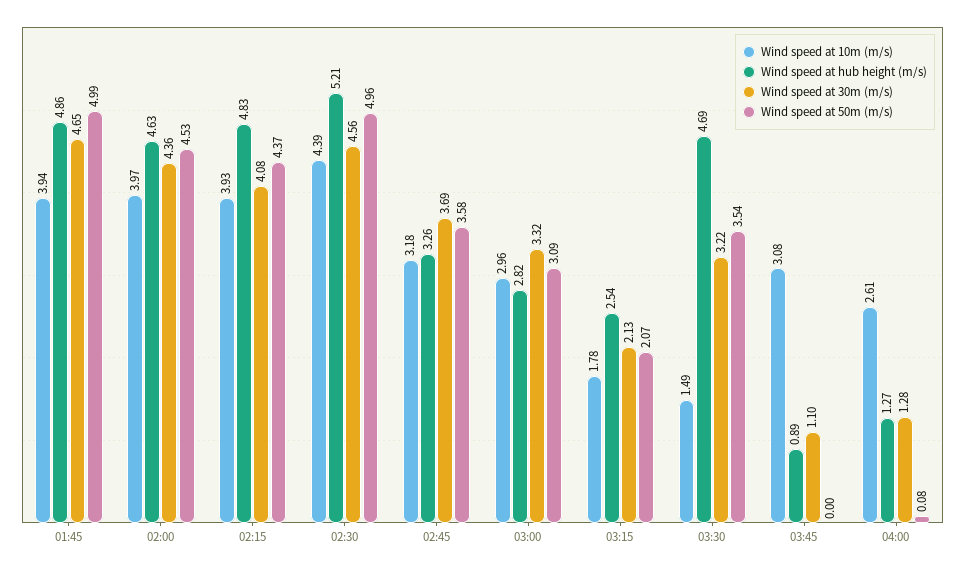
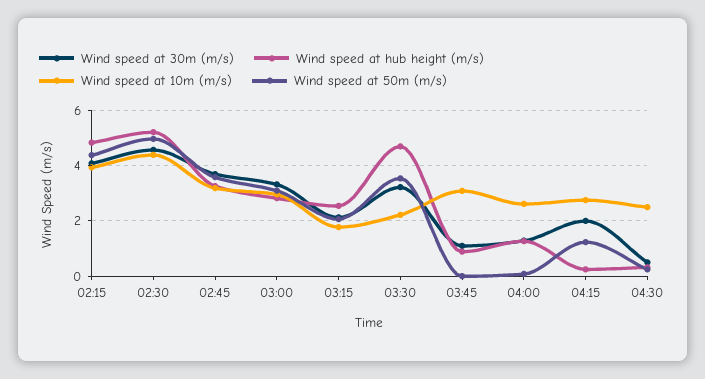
Wind speed at 10m (m/s), 01:45: 3.94 -> none
Wind speed at hub height (m/s), 01:45: 4.86 -> none
Wind speed at 30m (m/s), 01:45: 4.65 -> none
Wind speed at 50m (m/s), 01:45: 4.99 -> none
Wind speed at 10m (m/s), 02:00: 3.97 -> none
Wind speed at hub height (m/s), 02:00: 4.63 -> none
Wind speed at 30m (m/s), 02:00: 4.36 -> none
Wind speed at 50m (m/s), 02:00: 4.53 -> none
Wind speed at 10m (m/s), 03:30: 1.49 -> 2.25
Wind speed at 30m (m/s), 04:15: none -> 2
Wind speed at hub height (m/s), 04:15: none -> 0.25
Wind speed at 10m (m/s), 04:15: none -> 2.75
Wind speed at 50m (m/s), 04:15: none -> 1.25
Wind speed at 30m (m/s), 04:30: none -> 0.5
Wind speed at hub height (m/s), 04:30: none -> 0.25
Wind speed at 10m (m/s), 04:30: none -> 2.5
Wind speed at 50m (m/s), 04:30: none -> 0.25

